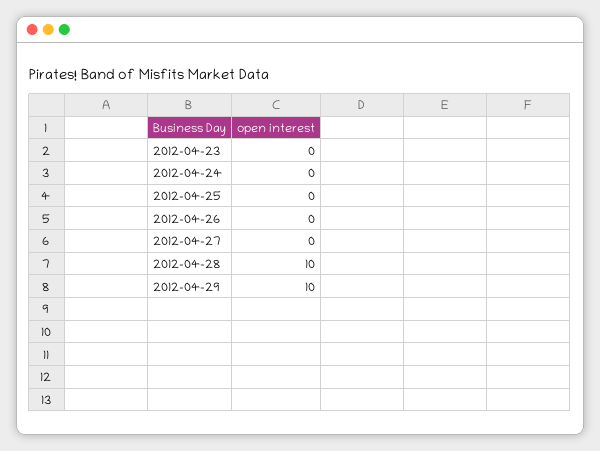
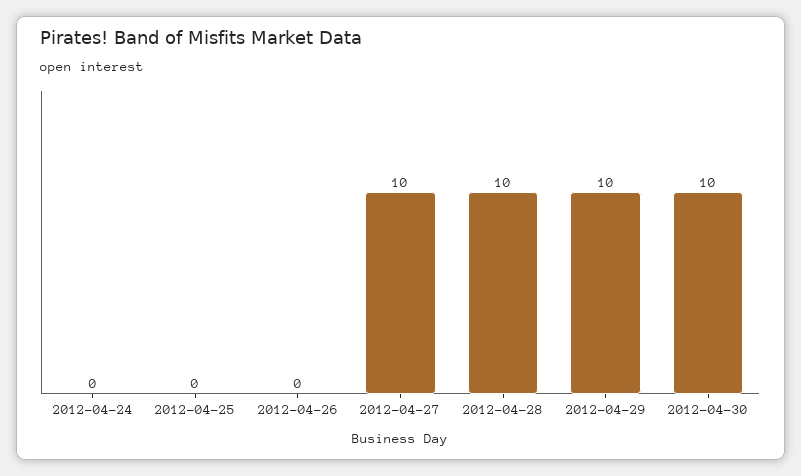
2012-04-23: 0 -> none
2012-04-27: 0 -> 10
2012-04-30: none -> 10

